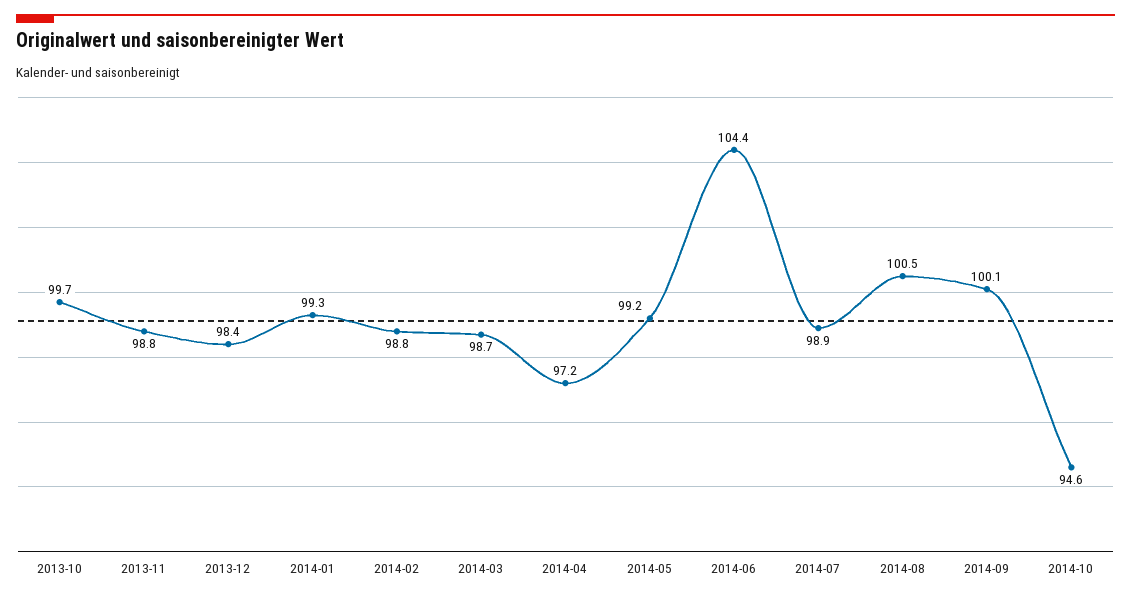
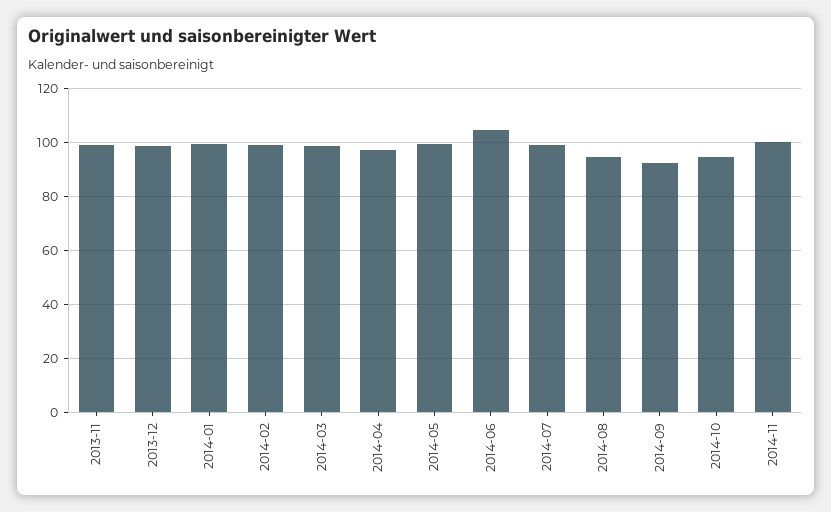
2013-10: 99.7 -> none
2014-08: 100.5 -> 95
2014-09: 100.1 -> 92.5
2014-11: none -> 100

